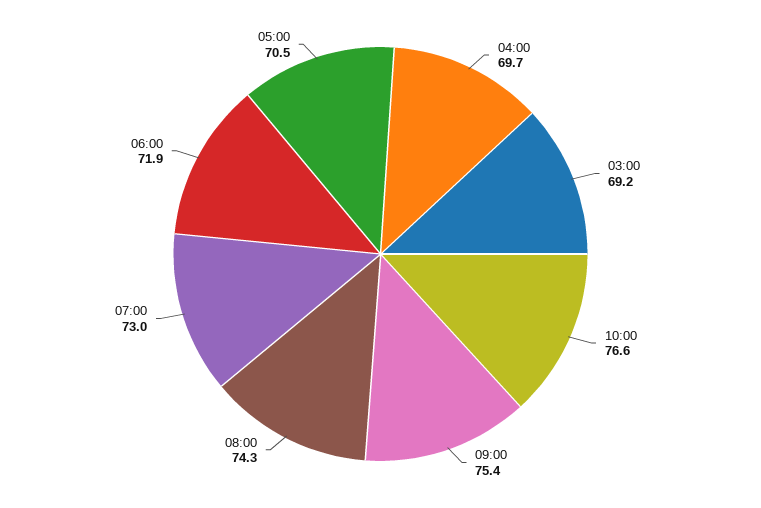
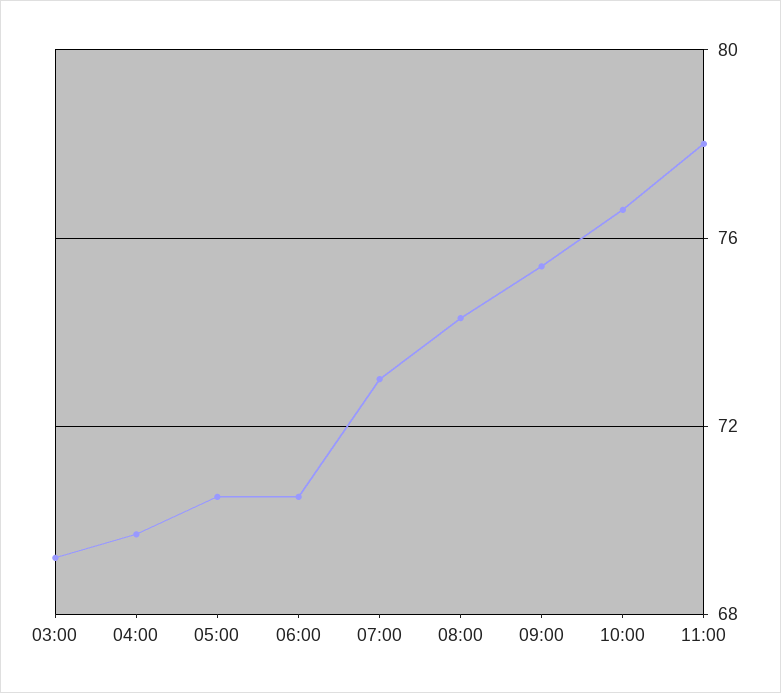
06:00: 71.9 -> 70.5
11:00: none -> 78

